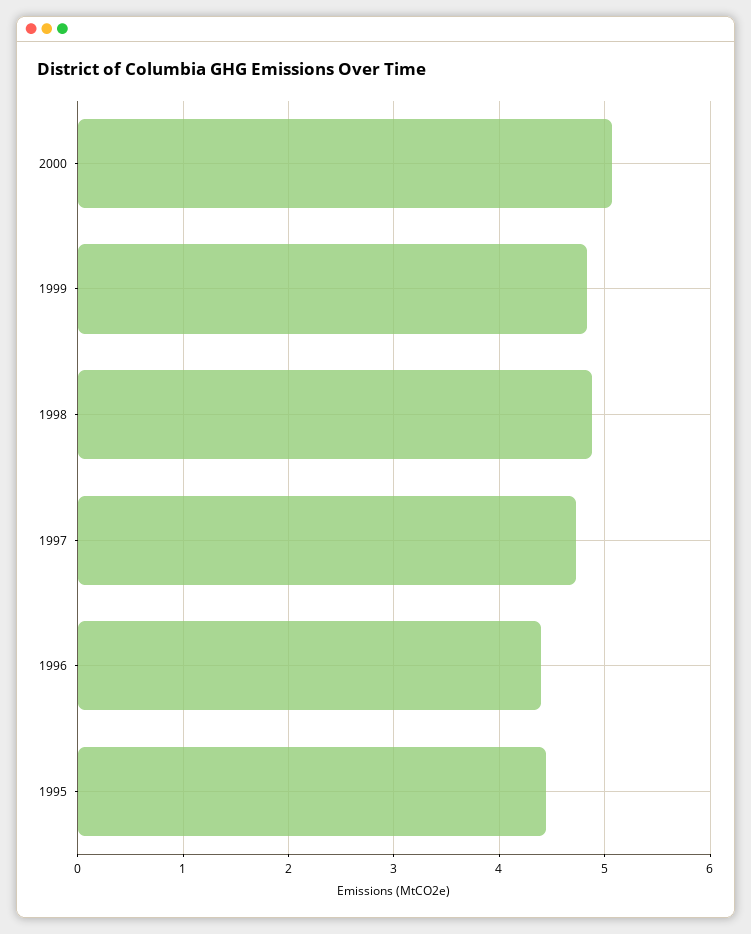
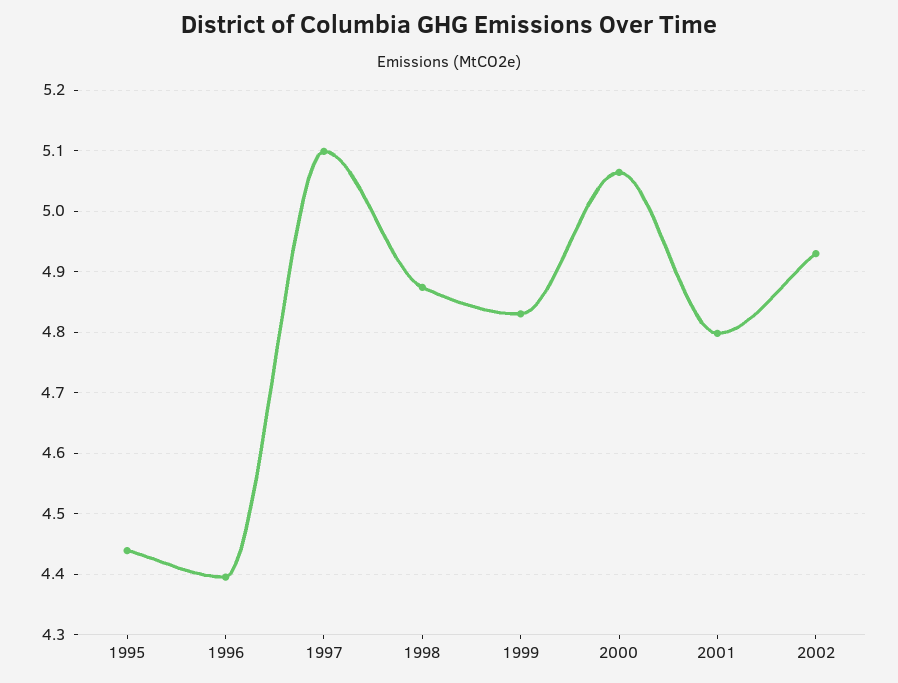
1997: 4.7 -> 5.1
2001: none -> 4.8
2002: none -> 4.93

